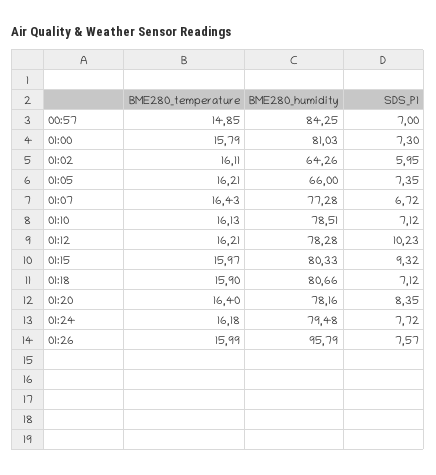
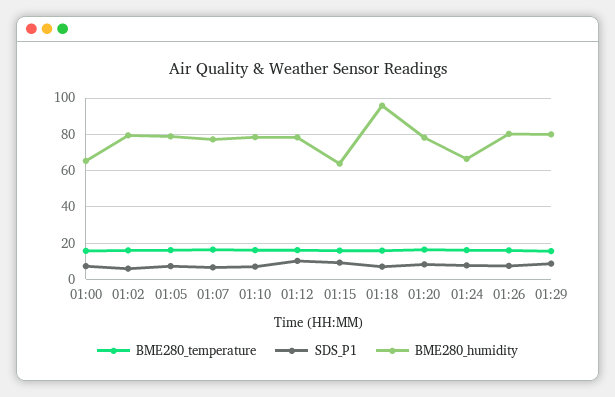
BME280_temperature, 00:57: 14.85 -> none
BME280_humidity, 00:57: 84.25 -> none
SDS_P1, 00:57: 7 -> none
BME280_humidity, 01:00: 81.03 -> 65
BME280_humidity, 01:02: 64.26 -> 80
BME280_humidity, 01:05: 66 -> 80
BME280_humidity, 01:15: 80.33 -> 65
BME280_humidity, 01:18: 80.66 -> 95
BME280_humidity, 01:24: 79.48 -> 65
BME280_humidity, 01:26: 95.79 -> 80
BME280_temperature, 01:29: none -> 15
SDS_P1, 01:29: none -> 10
BME280_humidity, 01:29: none -> 80

